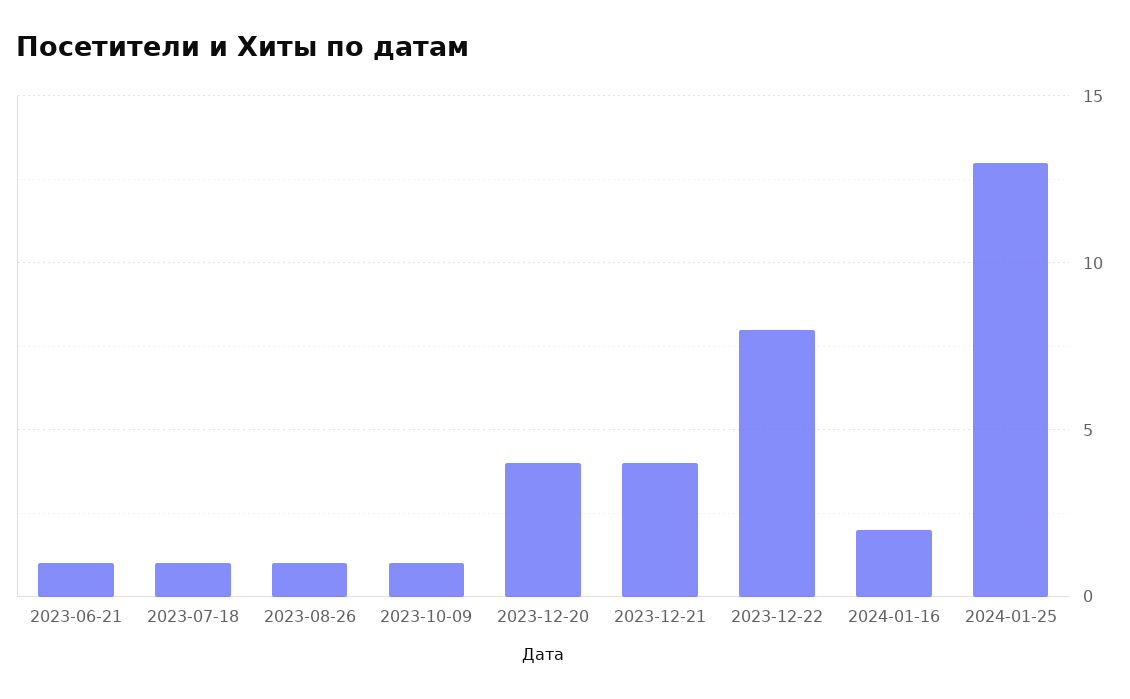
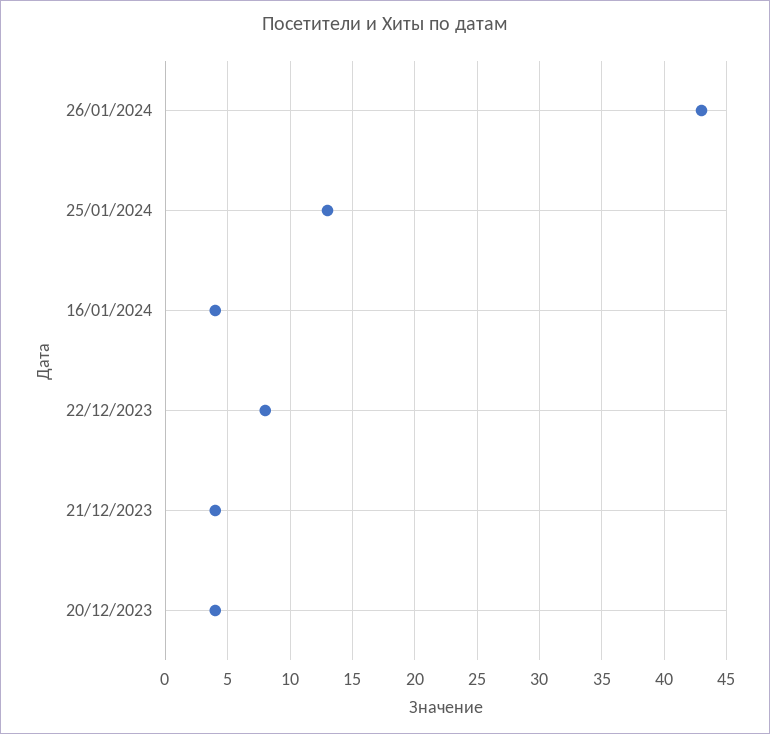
2023-06-21: 1 -> none
2023-07-18: 1 -> none
2023-08-26: 1 -> none
2023-10-09: 1 -> none
2024-01-16: 2 -> 4
26/01/2024: none -> 43

